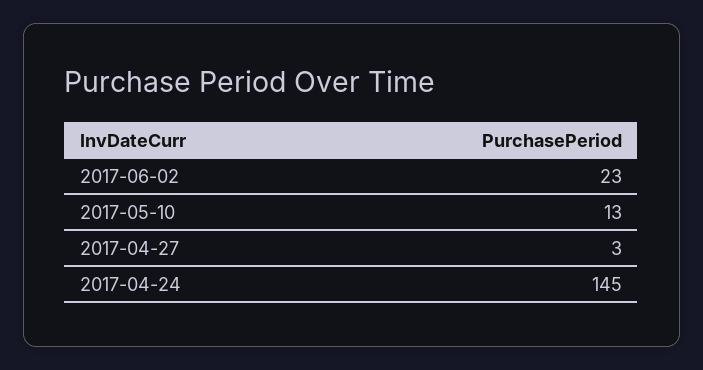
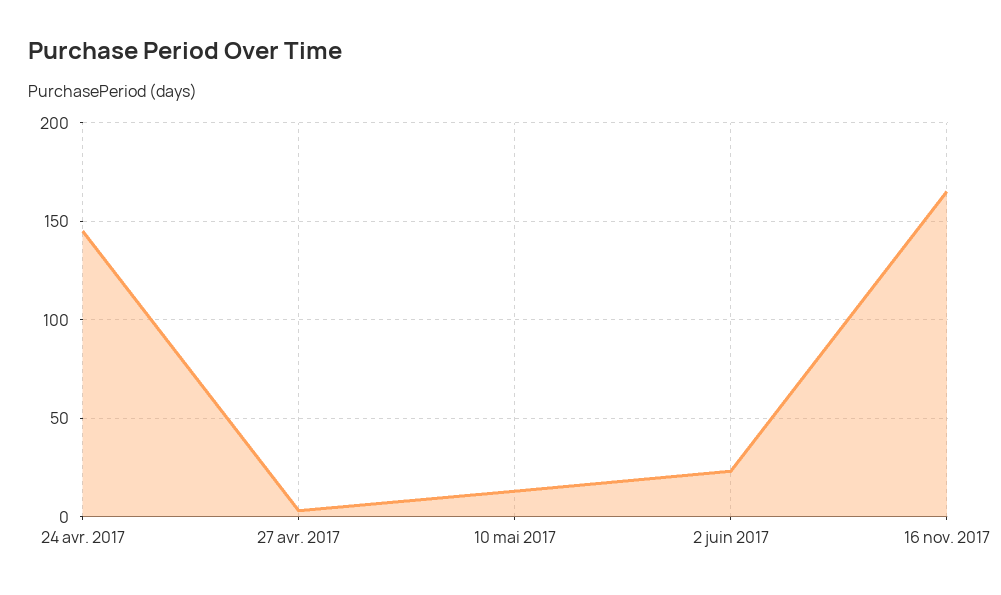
16 nov. 2017: none -> 165

